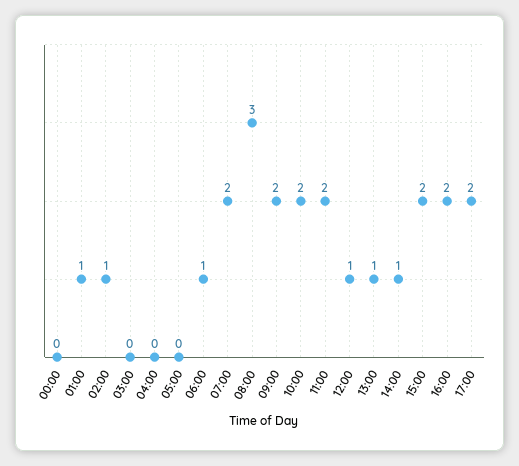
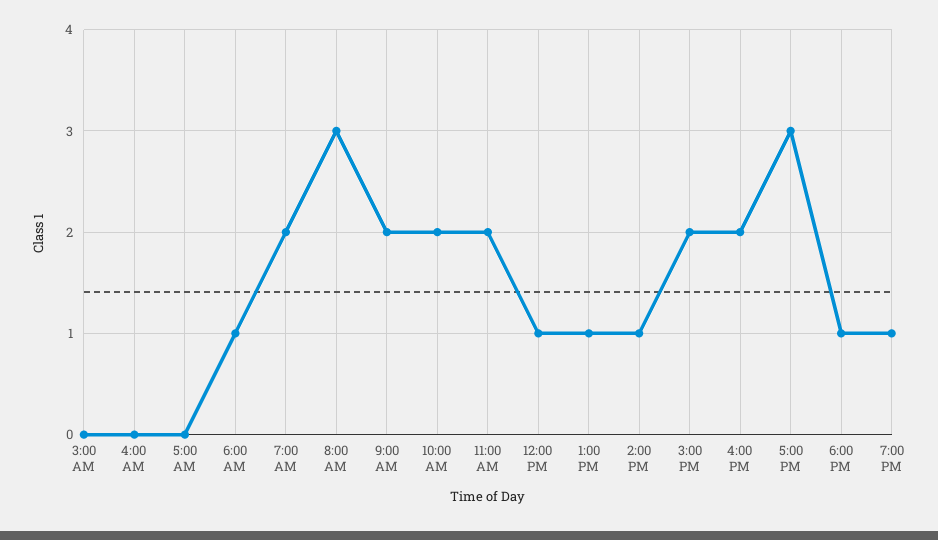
00:00: 0 -> none
01:00: 1 -> none
02:00: 1 -> none
17:00: 2 -> 3
6:00 PM: none -> 1
7:00 PM: none -> 1

